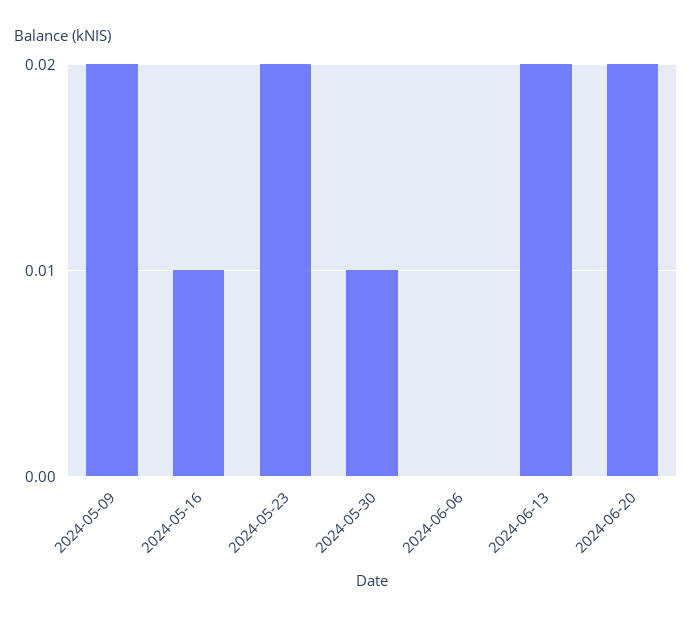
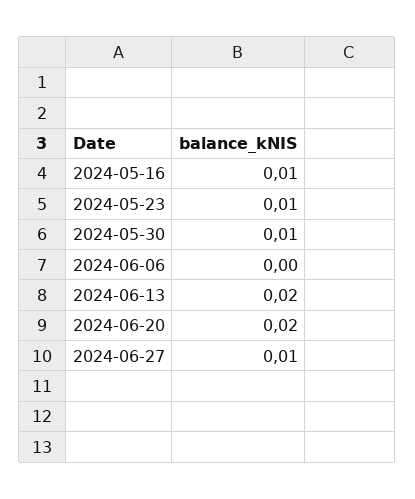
2024-05-09: 0.02 -> none
2024-05-23: 0.02 -> 0.01
2024-06-27: none -> 0.01

